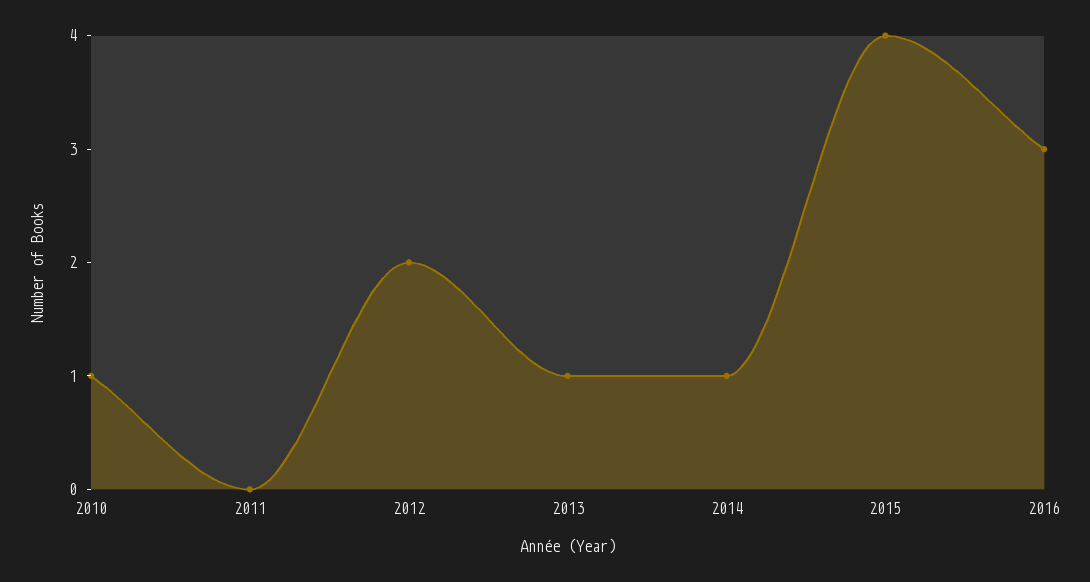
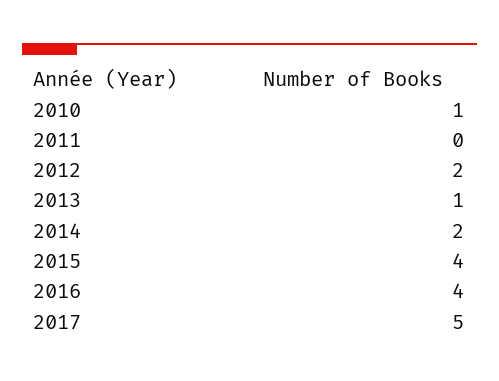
2014: 1 -> 2
2016: 3 -> 4
2017: none -> 5

